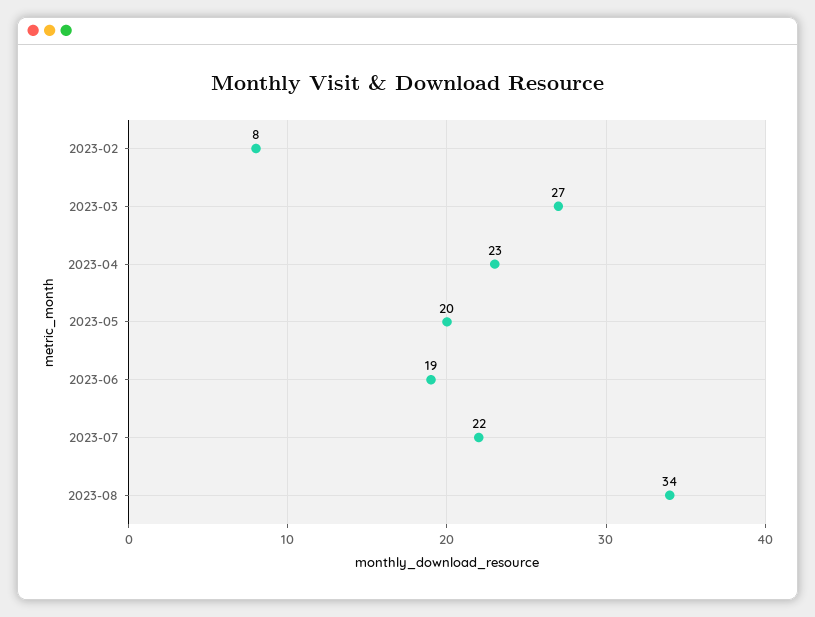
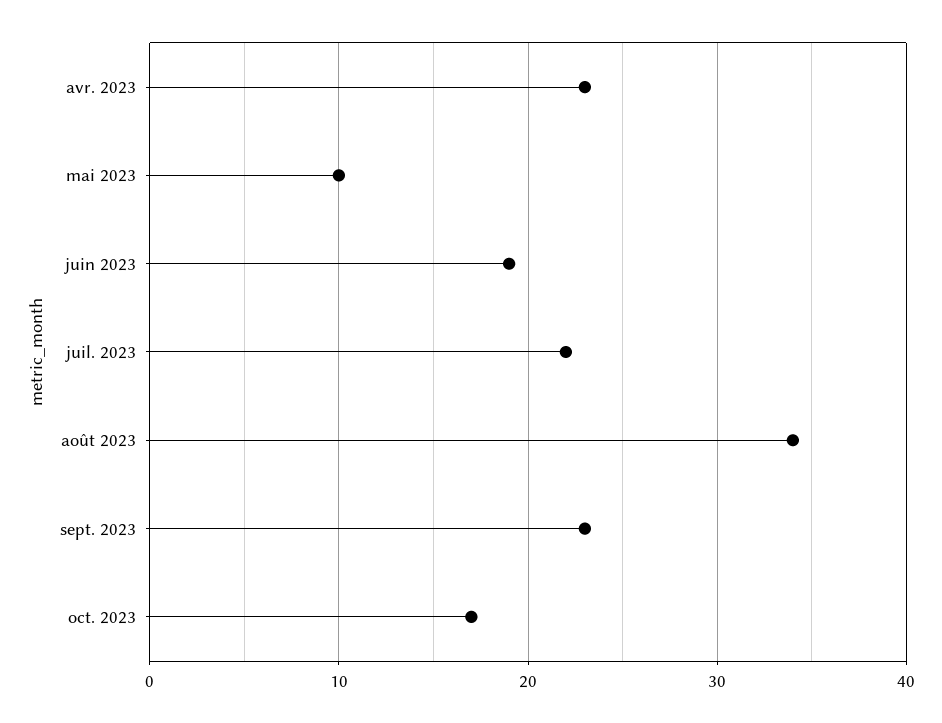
2023-02: 8 -> none
2023-03: 27 -> none
2023-05: 20 -> 10
sept. 2023: none -> 23
oct. 2023: none -> 17

